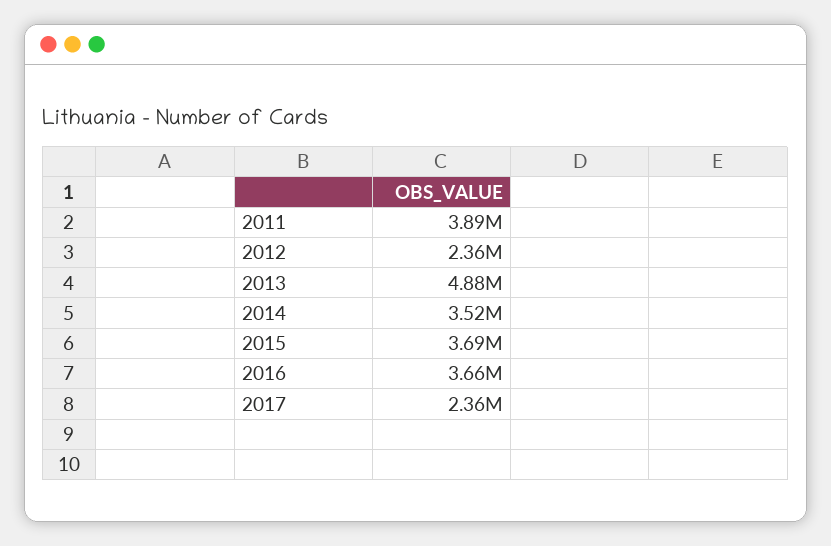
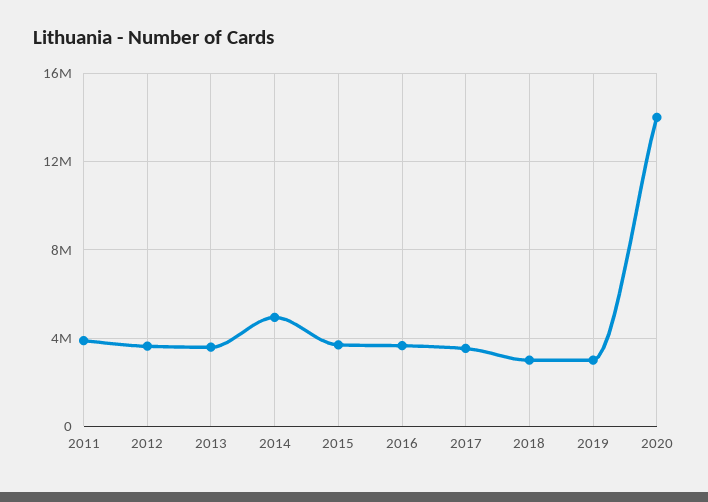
2012: 2360000 -> 3500000
2013: 4880000 -> 3500000
2014: 3520000 -> 5000000
2017: 2360000 -> 3500000
2018: none -> 3000000
2019: none -> 3000000
2020: none -> 14000000

